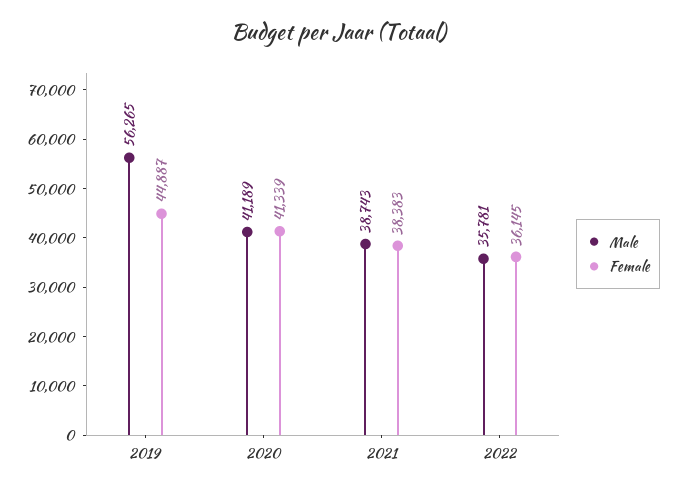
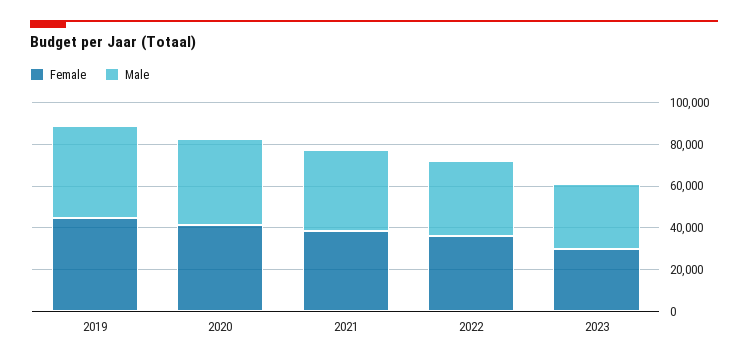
Male, 2019: 56265 -> 45000
Female, 2023: none -> 30000
Male, 2023: none -> 30000

